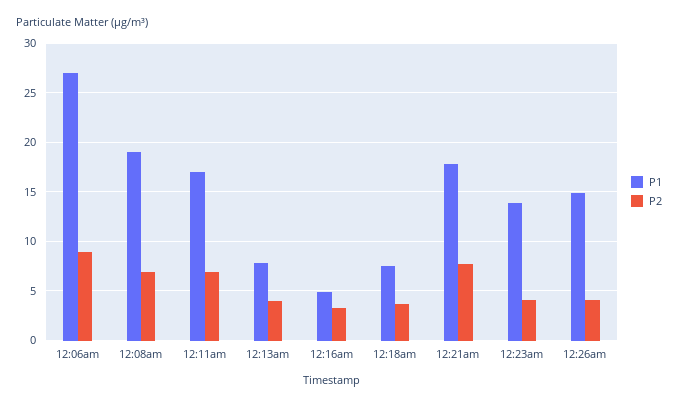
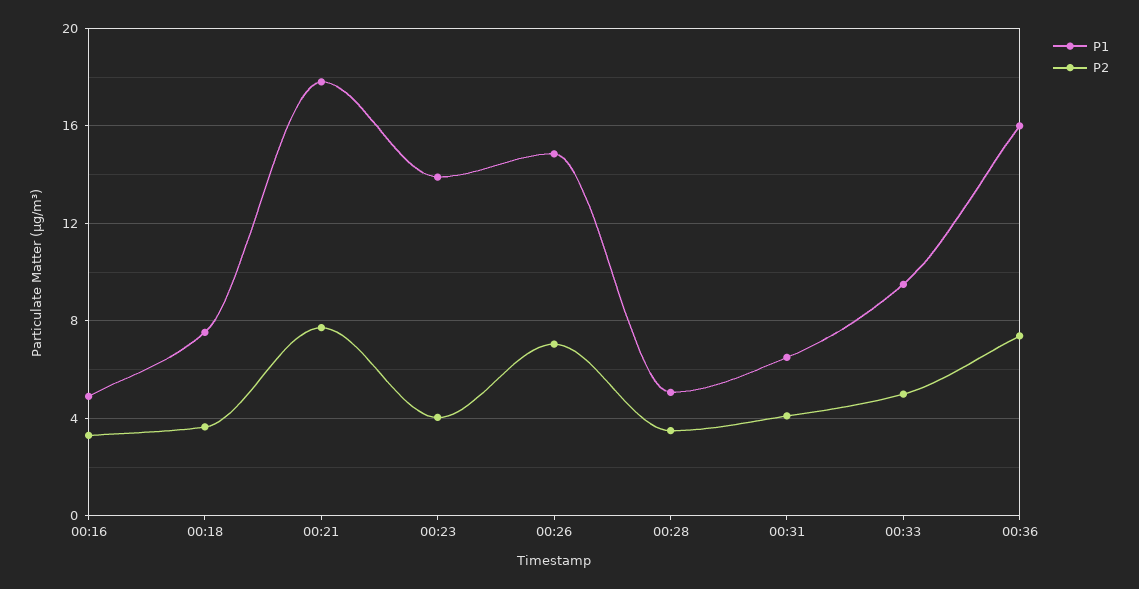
P1, 12:06am: 27 -> none
P2, 12:06am: 9 -> none
P1, 12:08am: 19 -> none
P2, 12:08am: 7 -> none
P1, 12:11am: 17 -> none
P2, 12:11am: 7 -> none
P1, 12:13am: 8 -> none
P2, 12:13am: 4 -> none
P2, 12:26am: 4 -> 7
P1, 00:28: none -> 5
P2, 00:28: none -> 3.5
P1, 00:31: none -> 6.5
P2, 00:31: none -> 4
P1, 00:33: none -> 9.5
P2, 00:33: none -> 5
P1, 00:36: none -> 16
P2, 00:36: none -> 7.5

